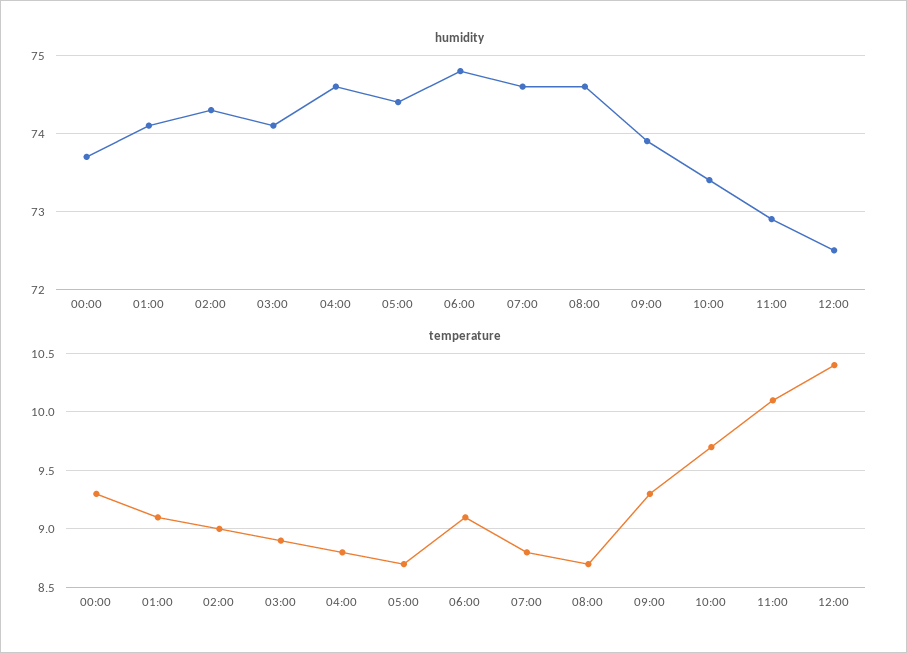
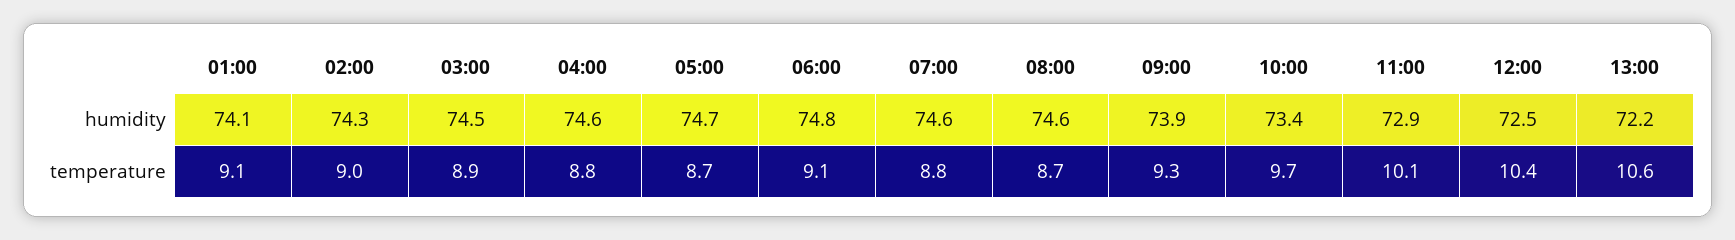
humidity, 00:00: 73.7 -> none
humidity, 03:00: 74.1 -> 74.5
humidity, 05:00: 74.4 -> 74.7
temperature, 00:00: 9.3 -> none
humidity, 13:00: none -> 72.2
temperature, 13:00: none -> 10.6

